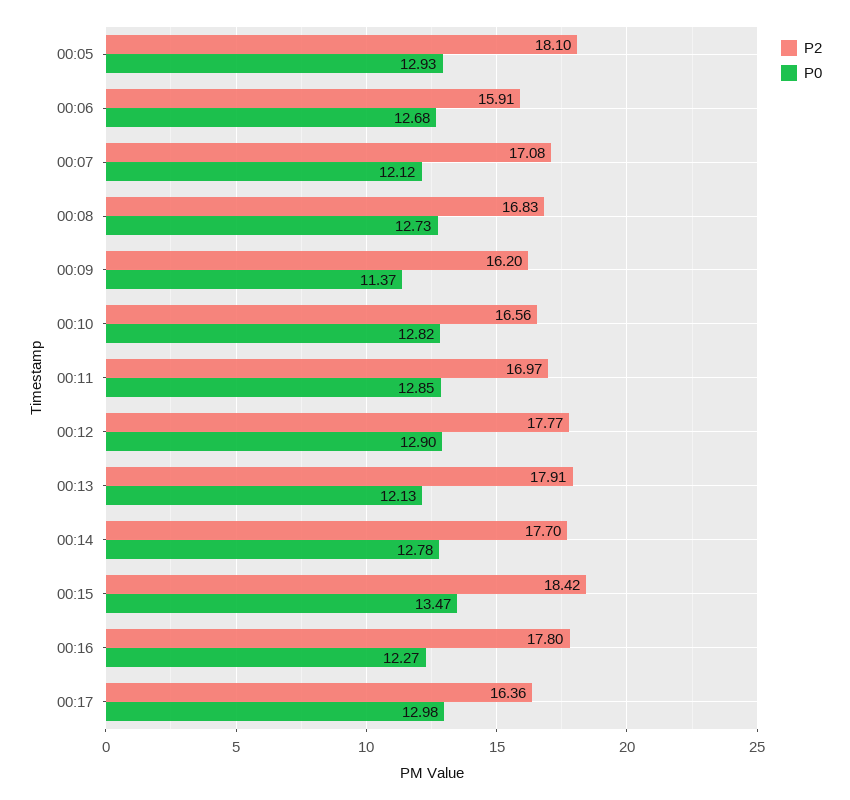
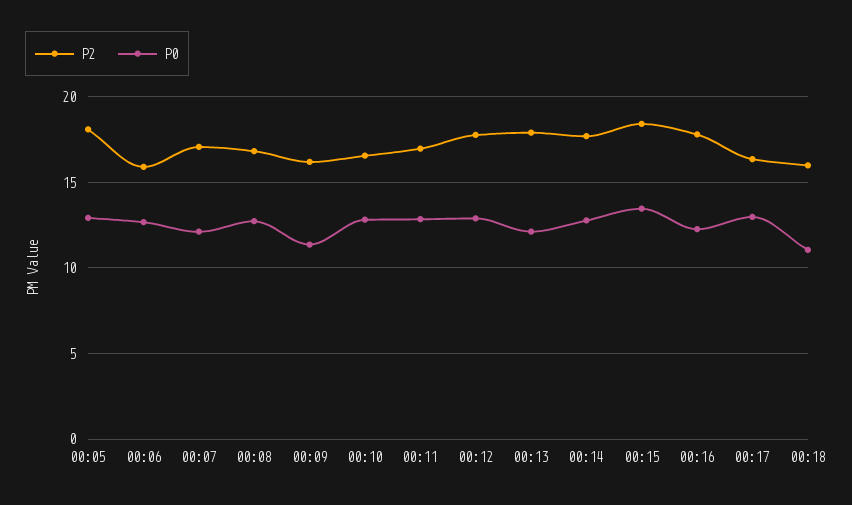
P2, 00:18: none -> 16
P0, 00:18: none -> 11

